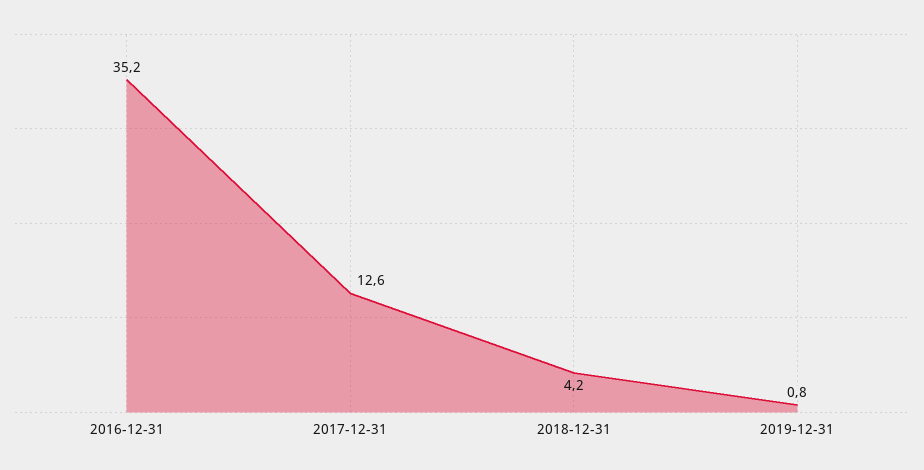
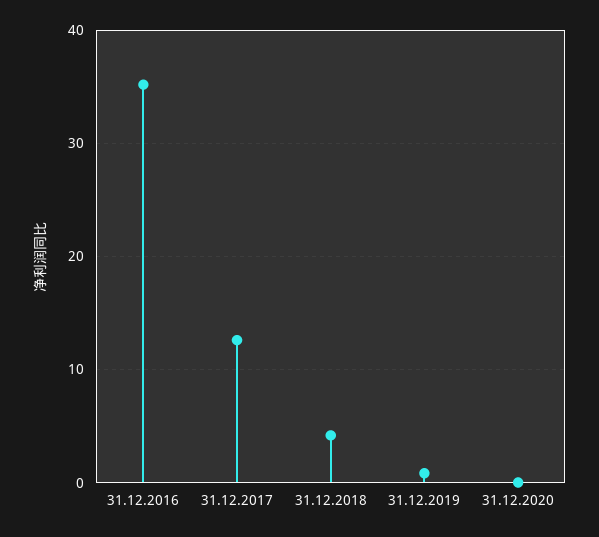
31.12.2020: none -> 0

